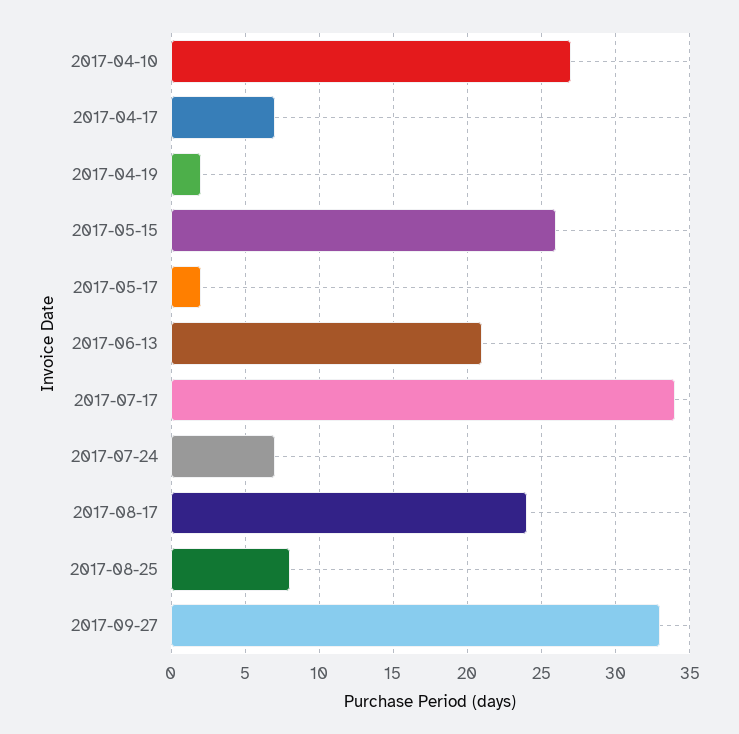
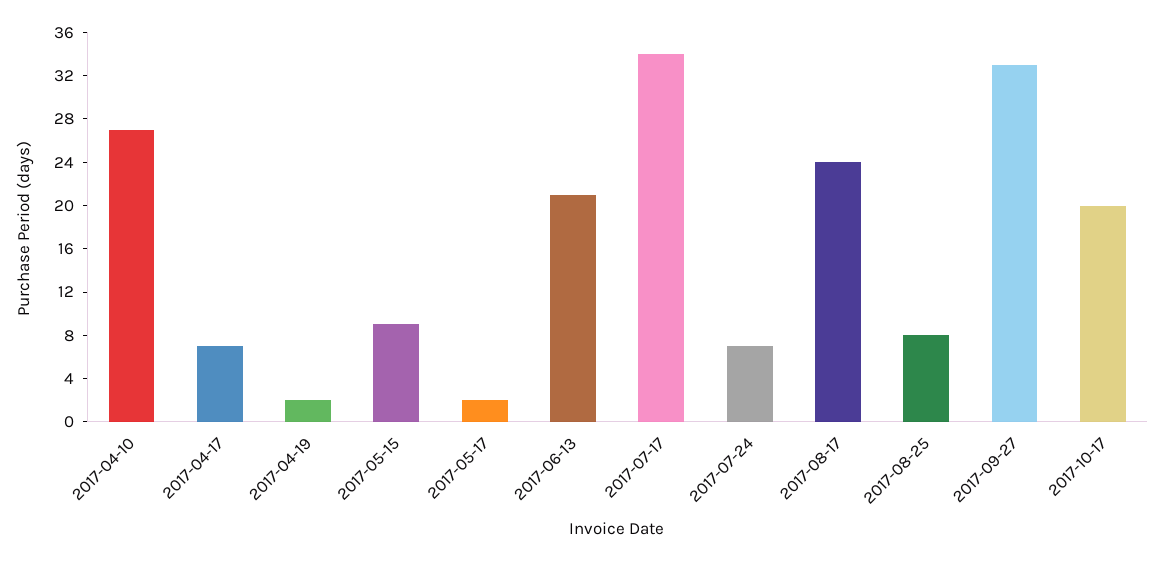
2017-05-15: 26 -> 9
2017-10-17: none -> 20

